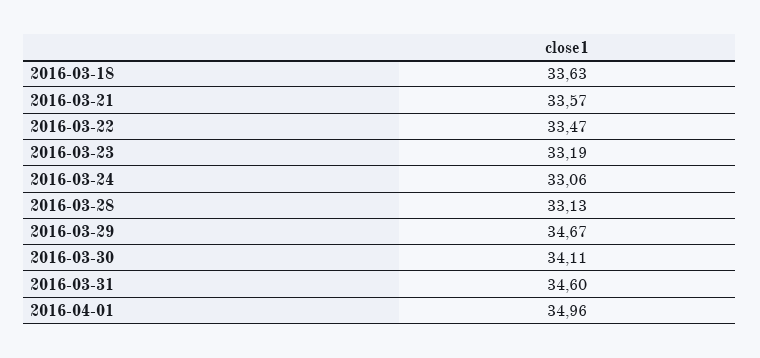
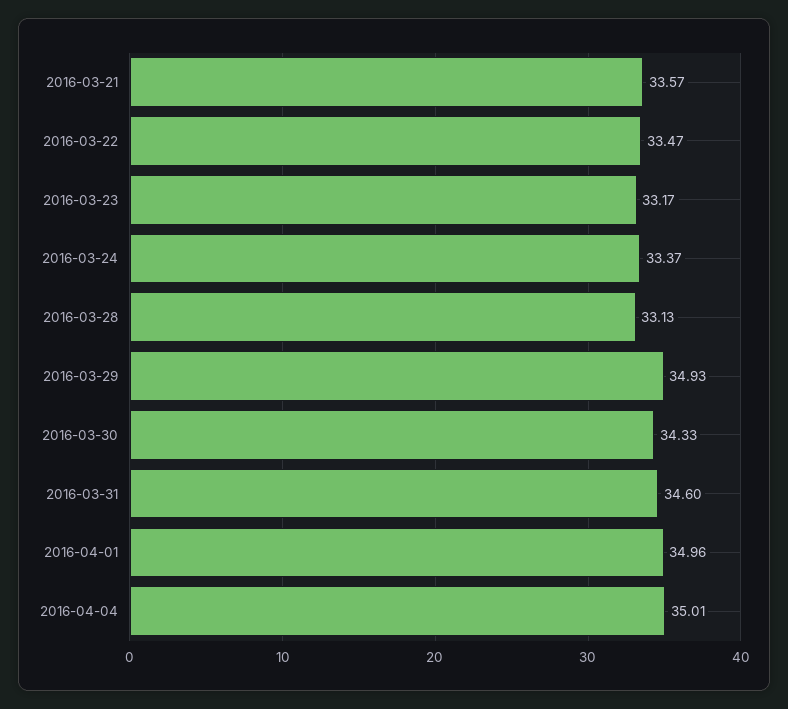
2016-03-18: 33.63 -> none
2016-03-23: 33.19 -> 33.17
2016-03-24: 33.06 -> 33.37
2016-03-29: 34.67 -> 34.93
2016-03-30: 34.11 -> 34.33
2016-04-04: none -> 35.01

